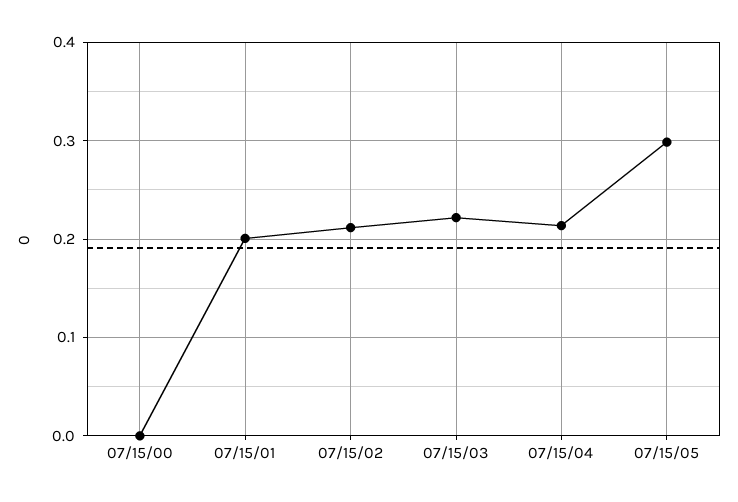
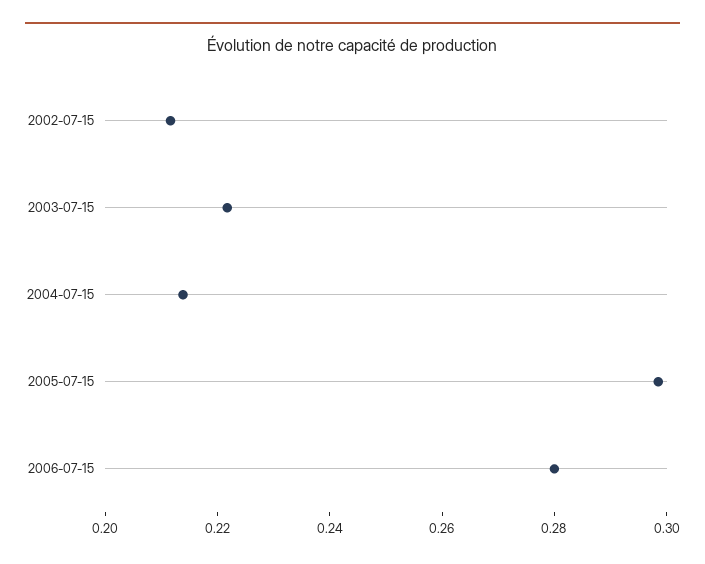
07/15/00: 0 -> none
07/15/01: 0.2 -> none
2006-07-15: none -> 0.28

